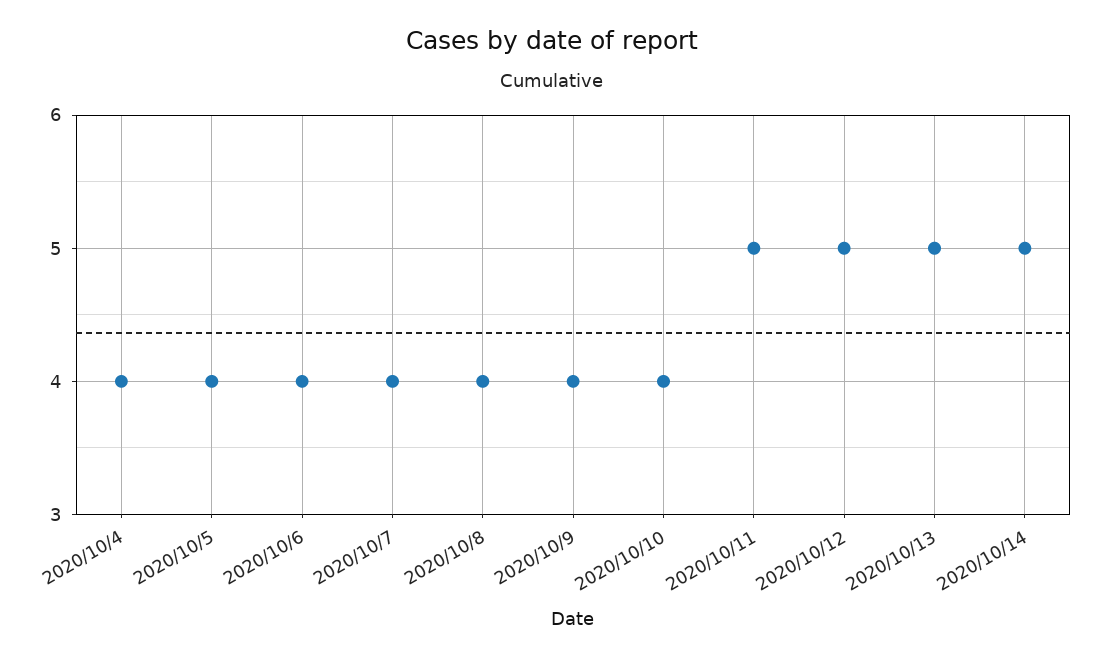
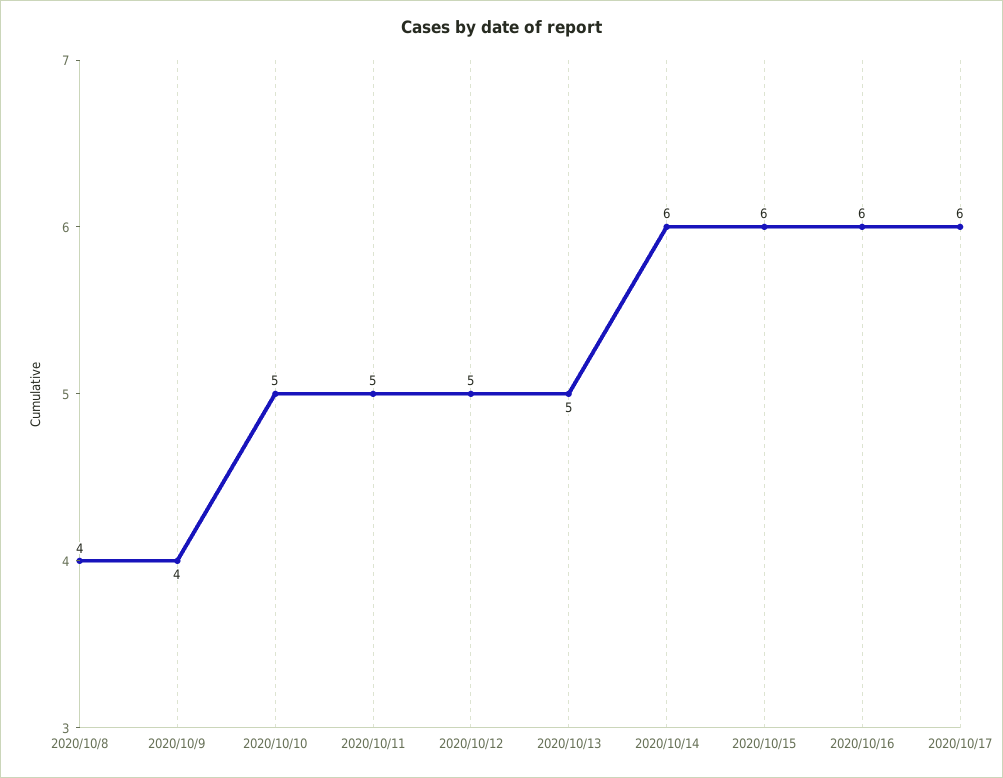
2020/10/4: 4 -> none
2020/10/5: 4 -> none
2020/10/6: 4 -> none
2020/10/7: 4 -> none
2020/10/10: 4 -> 5
2020/10/14: 5 -> 6
2020/10/15: none -> 6
2020/10/16: none -> 6
2020/10/17: none -> 6

